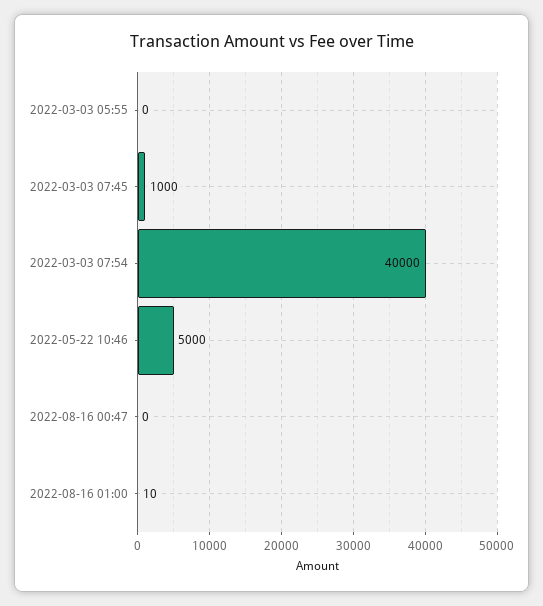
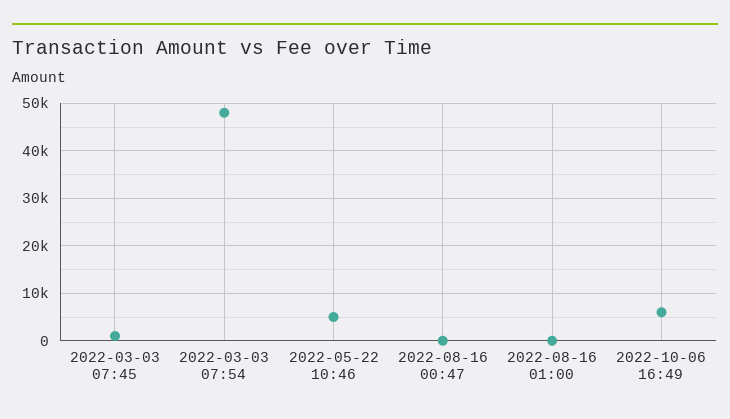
2022-03-03 05:55: 0 -> none
2022-03-03 07:54: 40000 -> 48000
2022-10-06 16:49: none -> 6000

